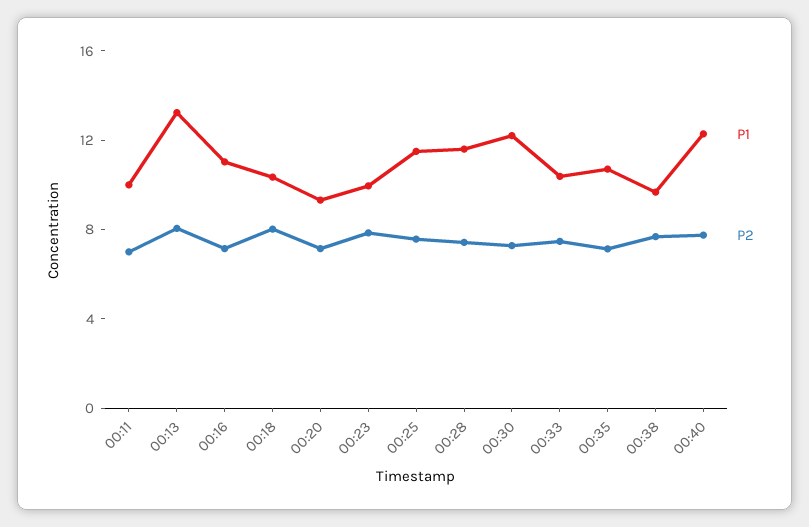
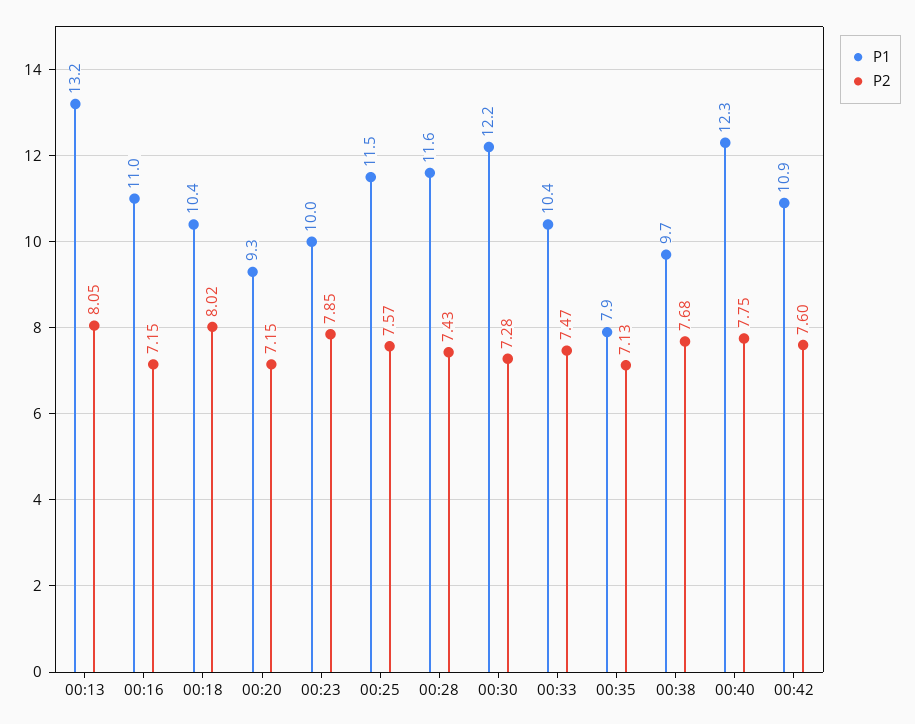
P1, 00:11: 10 -> none
P2, 00:11: 7 -> none
P1, 00:35: 11 -> 7.9
P1, 00:42: none -> 10.9
P2, 00:42: none -> 7.6

